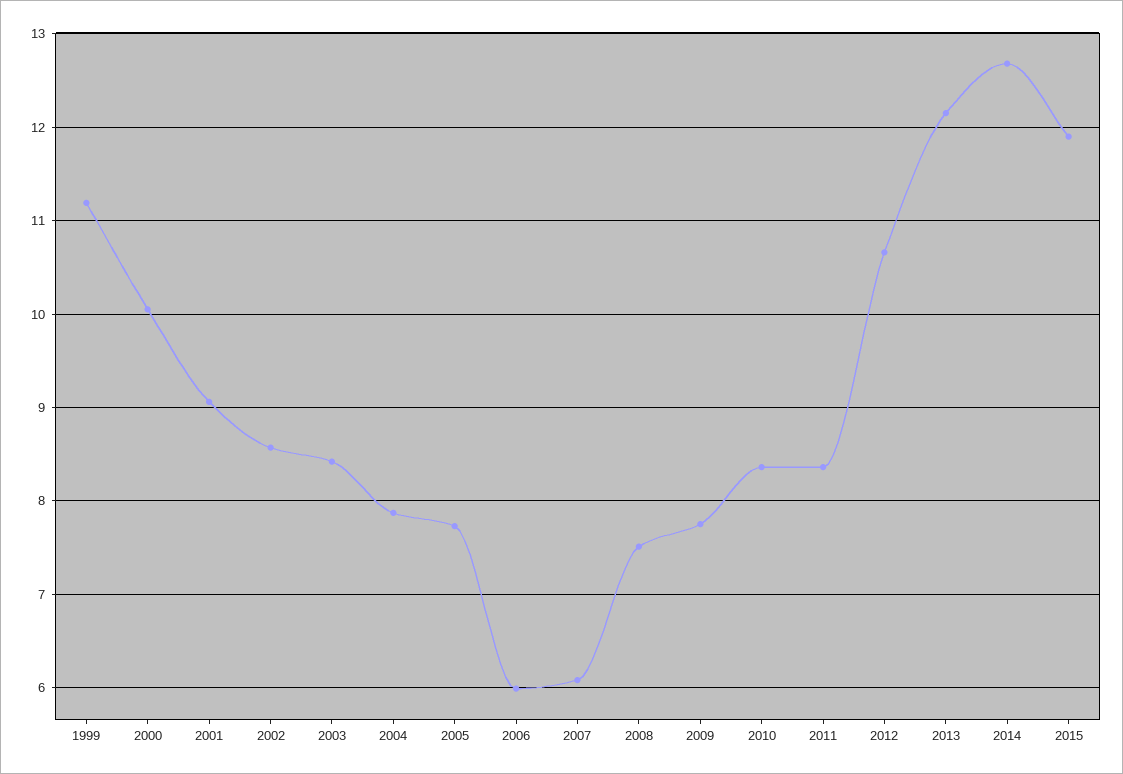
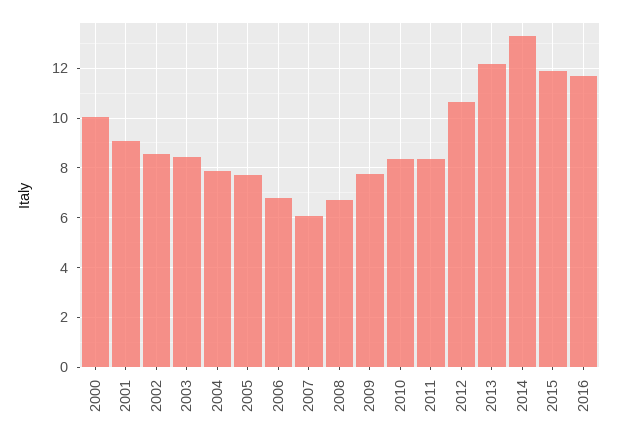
1999: 11.2 -> none
2006: 6 -> 6.75
2008: 7.5 -> 6.75
2014: 12.7 -> 13.25
2016: none -> 11.75

